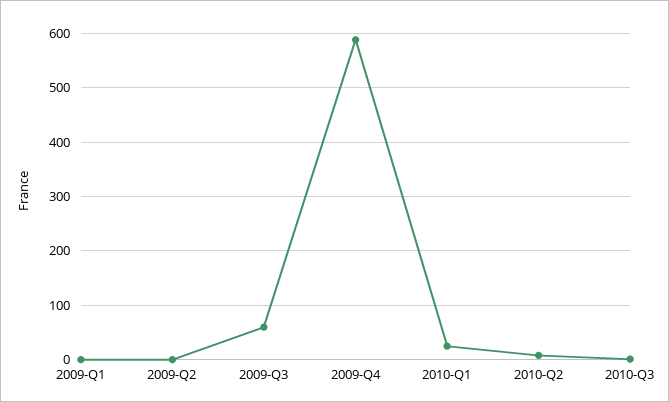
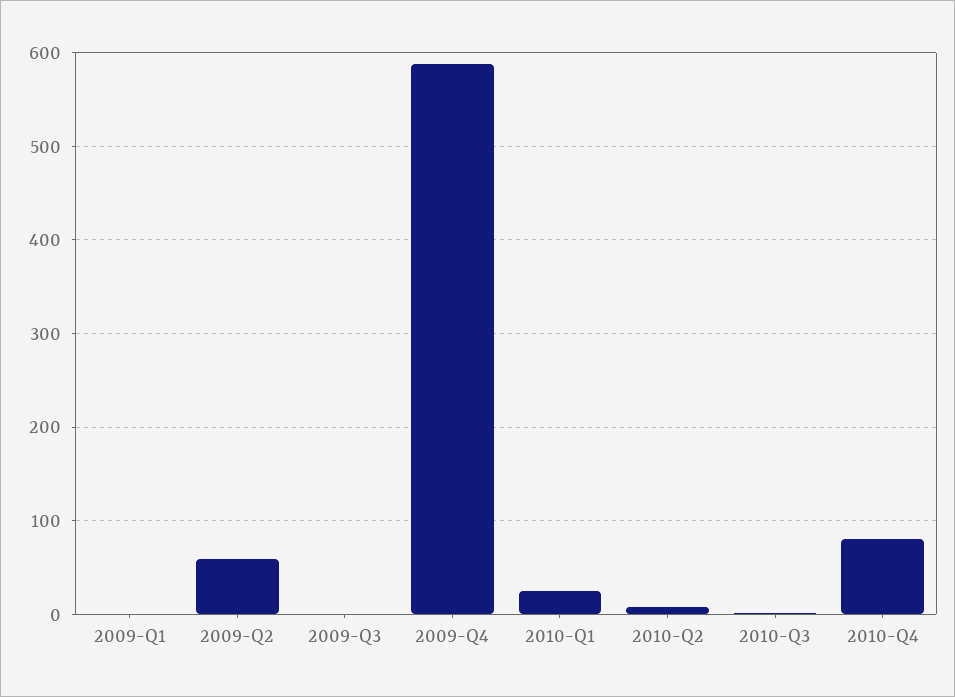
2009-Q2: 0 -> 60
2009-Q3: 60 -> 0
2010-Q4: none -> 80

